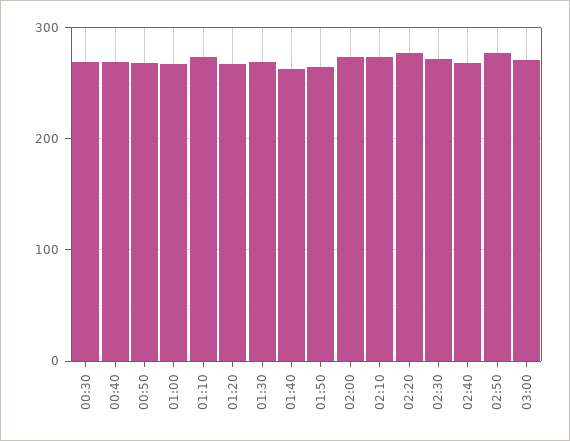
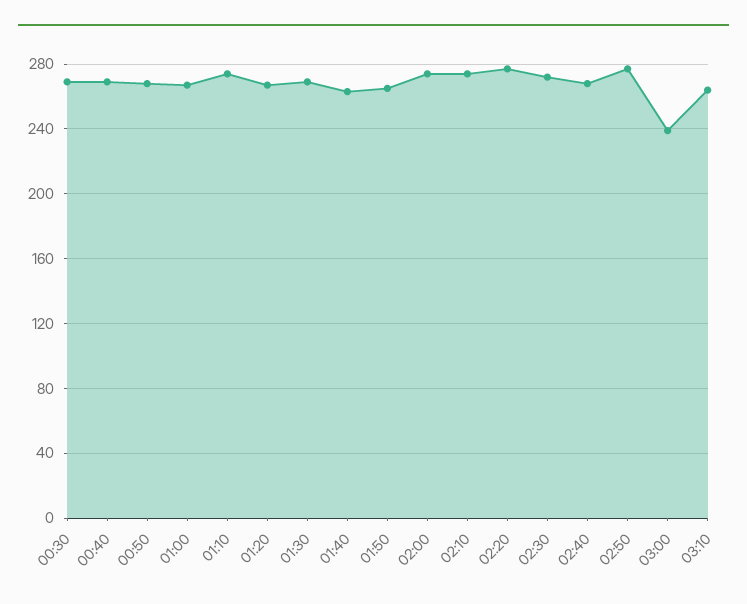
03:00: 270 -> 240
03:10: none -> 265

